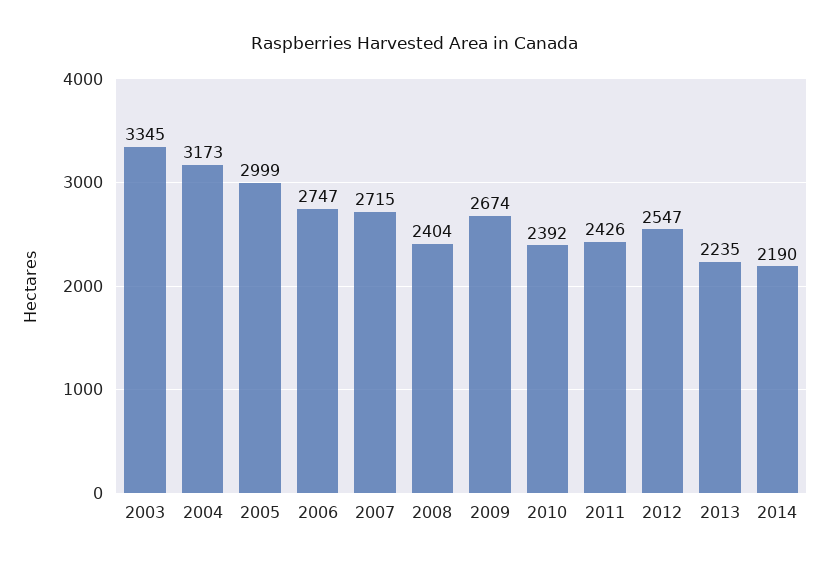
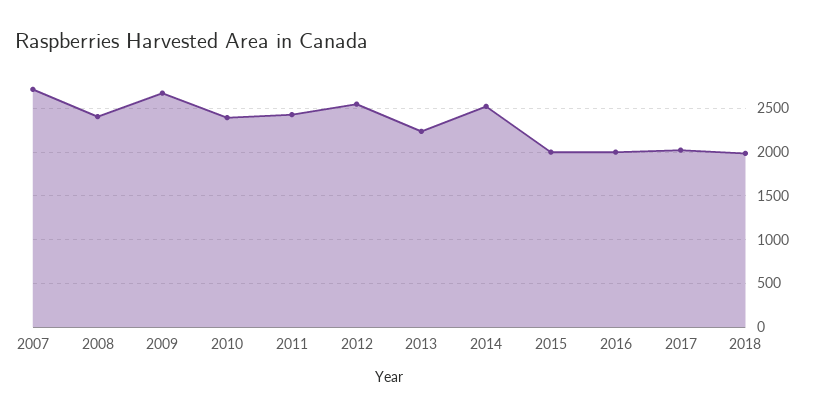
2003: 3345 -> none
2004: 3173 -> none
2005: 2999 -> none
2006: 2747 -> none
2014: 2190 -> 2500
2015: none -> 2000
2016: none -> 2000
2017: none -> 2000
2018: none -> 2000

